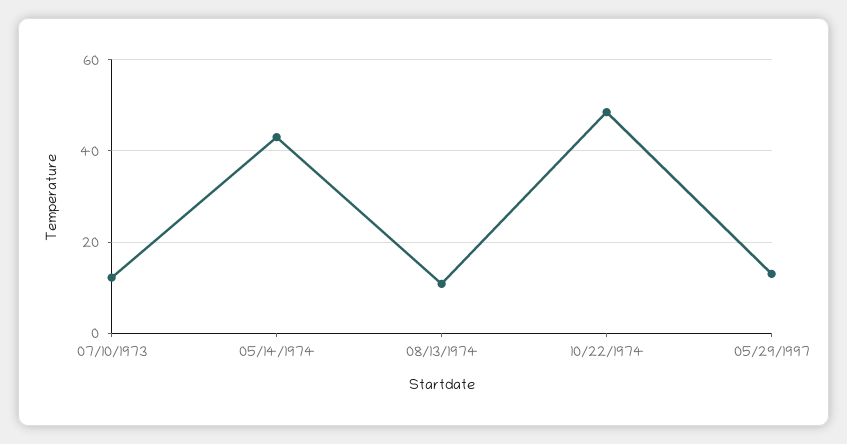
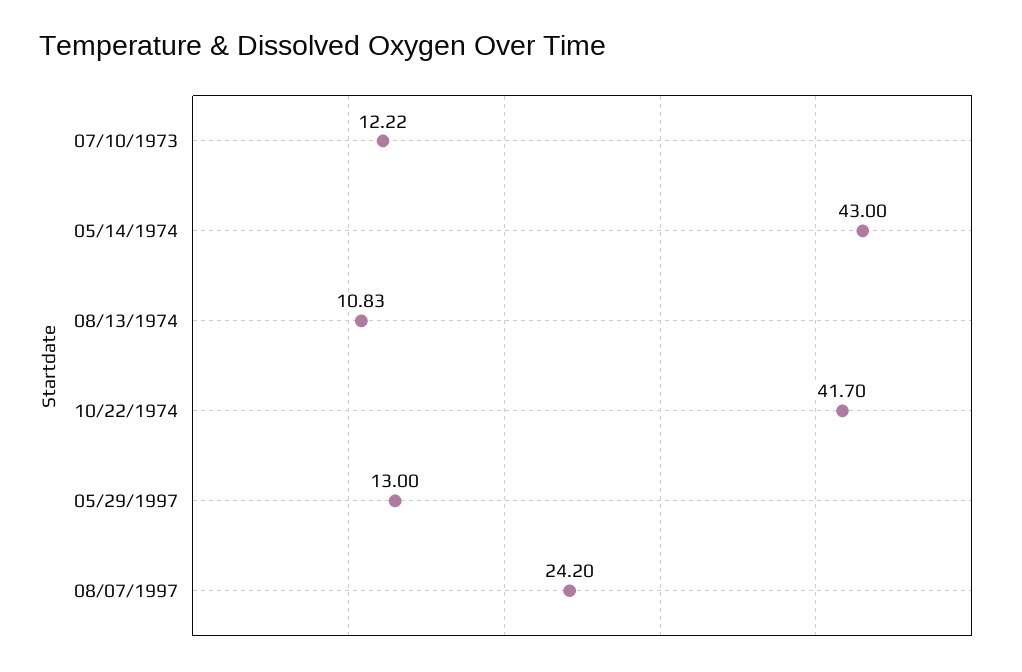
10/22/1974: 48 -> 41.7
08/07/1997: none -> 24.2

